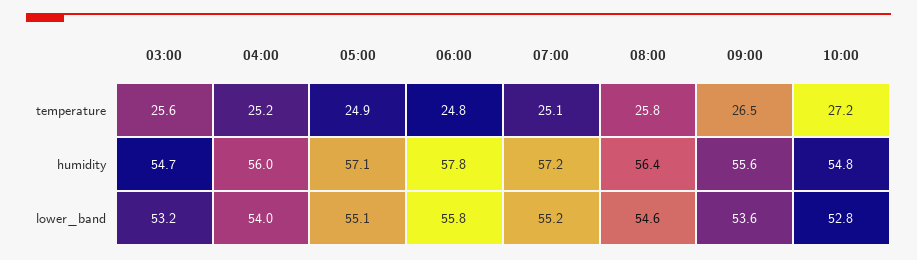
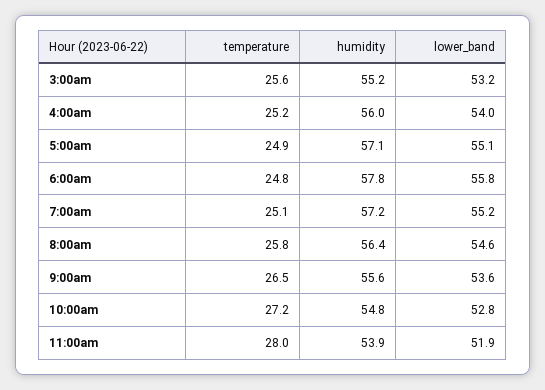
03:00, humidity: 54.7 -> 55.2
11:00am, temperature: none -> 28
11:00am, humidity: none -> 53.9
11:00am, lower_band: none -> 51.9

